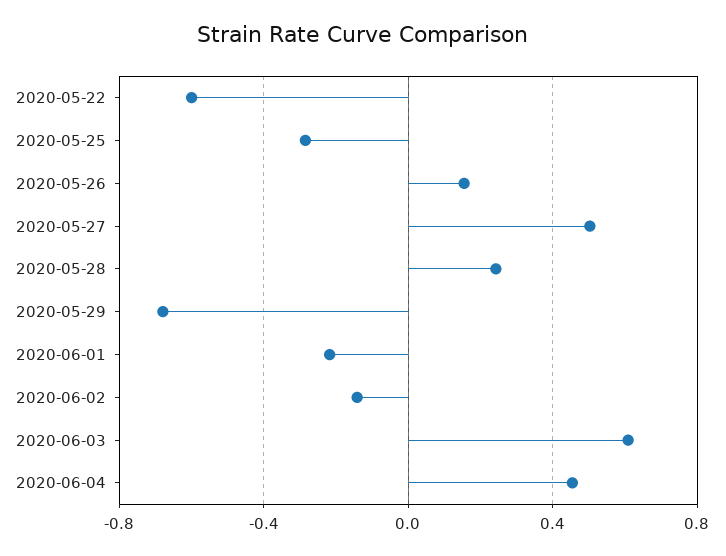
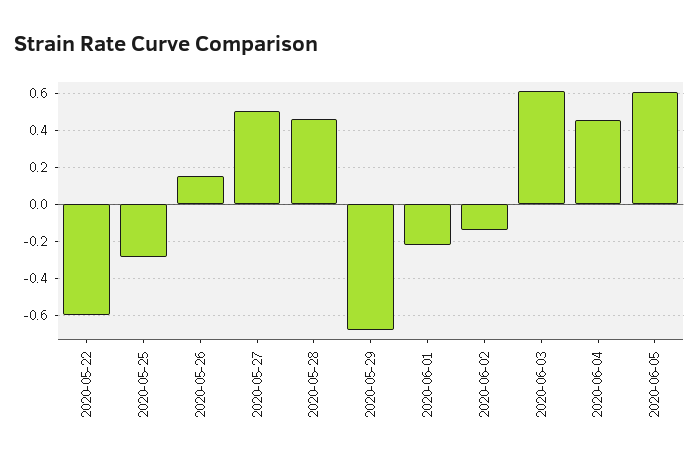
2020-05-28: 0.25 -> 0.45
2020-06-05: none -> 0.6

